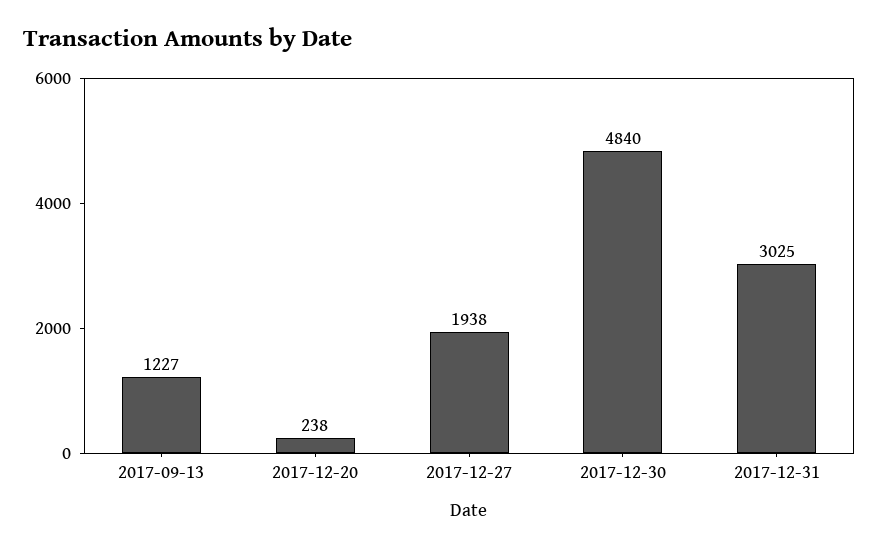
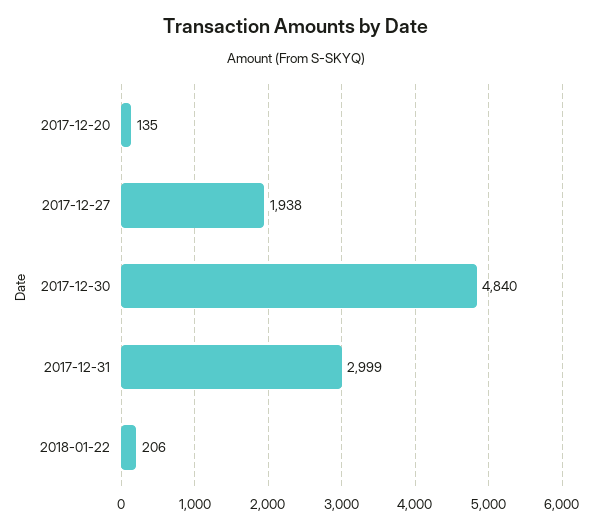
2017-09-13: 1227 -> none
2017-12-20: 238 -> 135
2017-12-31: 3025 -> 2999
2018-01-22: none -> 206

